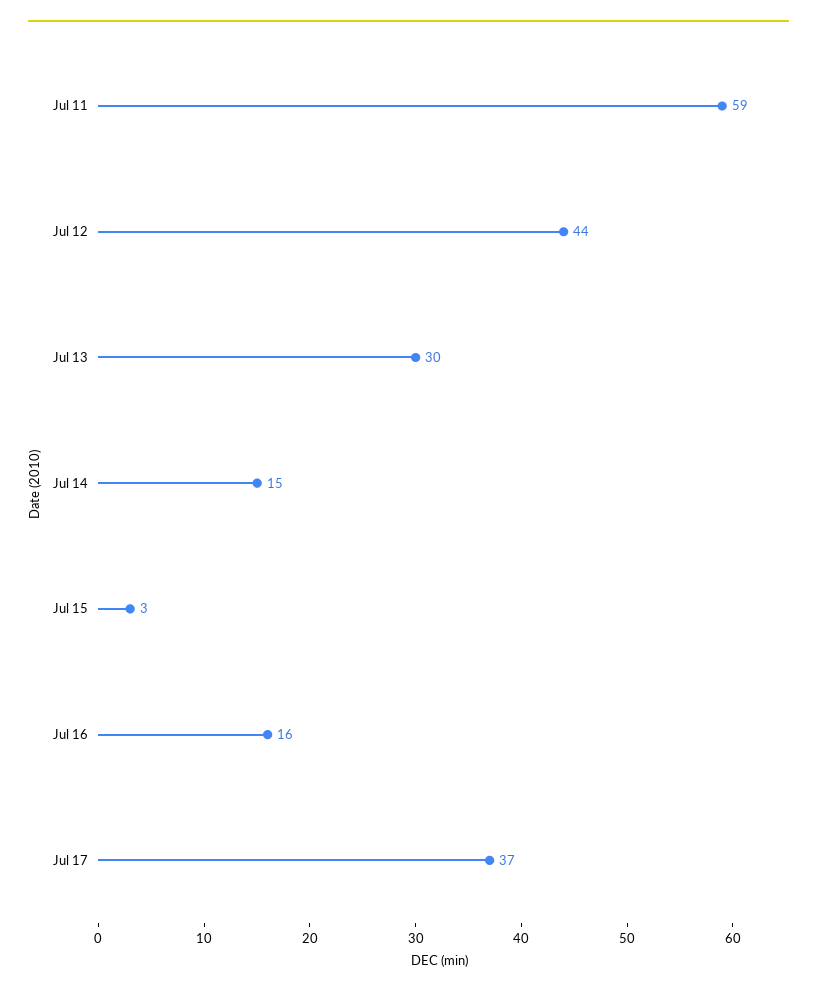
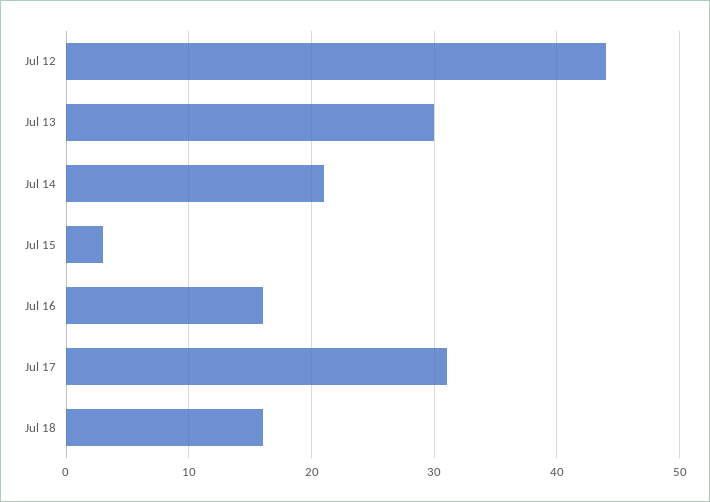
Jul 11: 59 -> none
Jul 14: 15 -> 21
Jul 17: 37 -> 31
Jul 18: none -> 16

